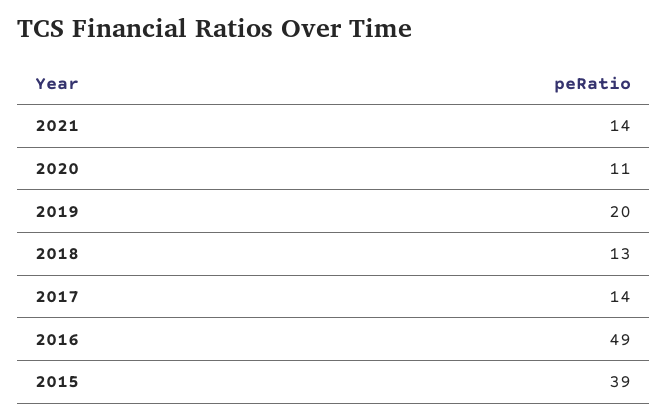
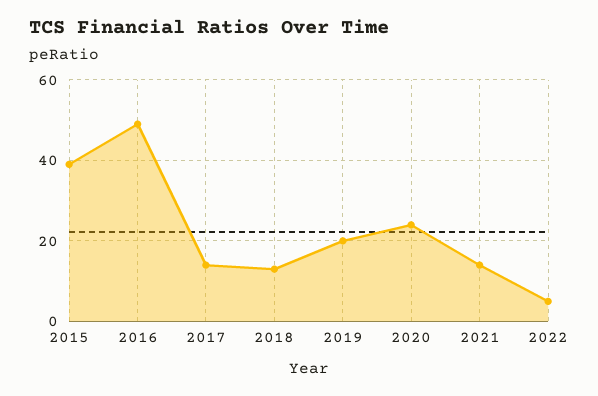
2020: 11 -> 25
2022: none -> 5

